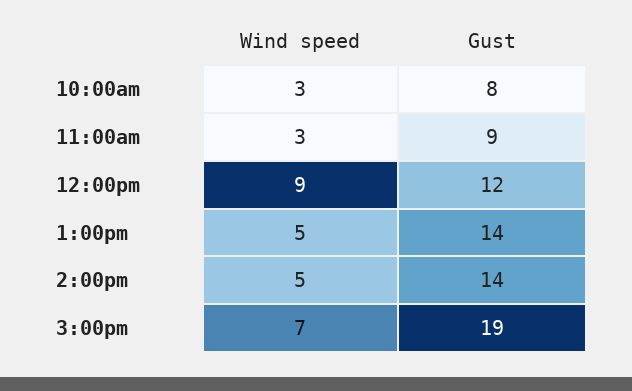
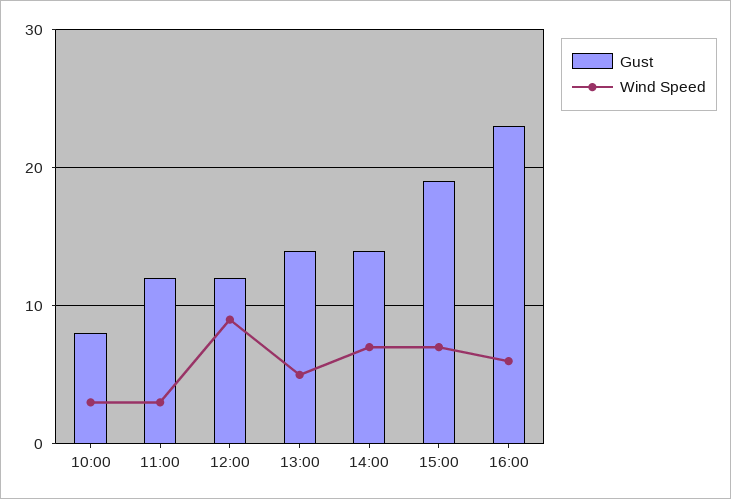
Gust, 11:00am: 9 -> 12
Wind speed, 2:00pm: 5 -> 7
Gust, 16:00: none -> 23
Wind speed, 16:00: none -> 6

